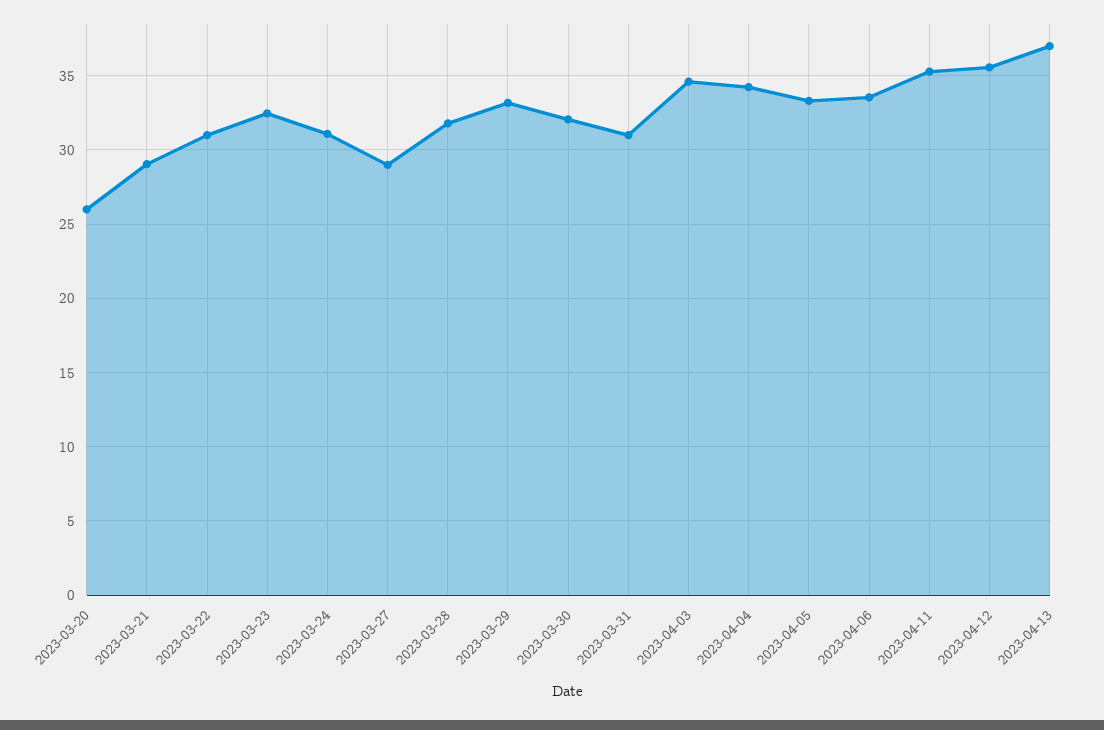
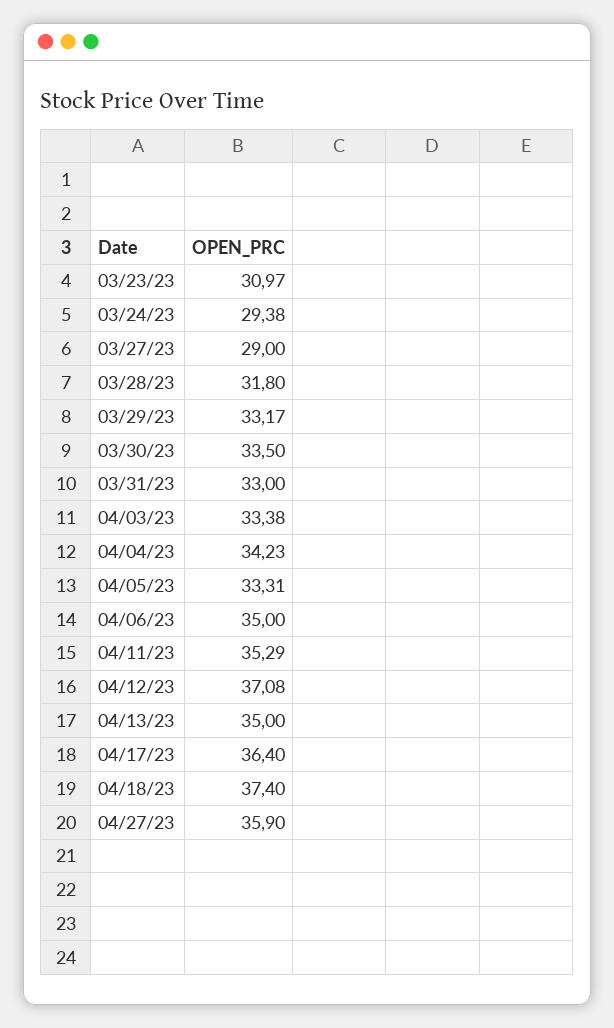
2023-03-20: 26 -> none
2023-03-21: 29 -> none
2023-03-22: 31 -> none
2023-03-23: 32.5 -> 30.97
2023-03-24: 31 -> 29.38
2023-03-30: 32 -> 33.5
2023-03-31: 31 -> 33
2023-04-03: 34.5 -> 33.38
2023-04-06: 33.5 -> 35
2023-04-12: 35.5 -> 37.08
2023-04-13: 37 -> 35
04/17/23: none -> 36.4
04/18/23: none -> 37.4
04/27/23: none -> 35.9

